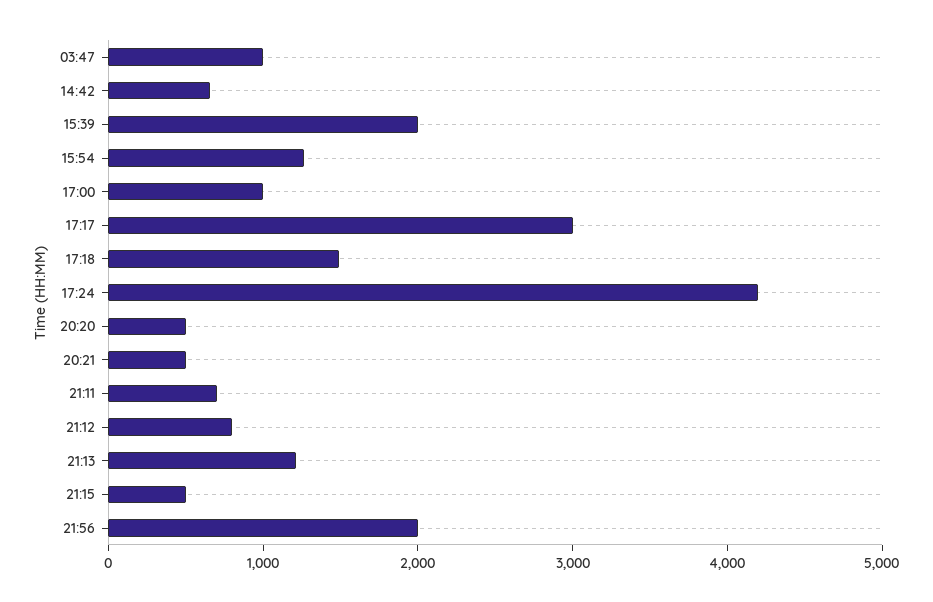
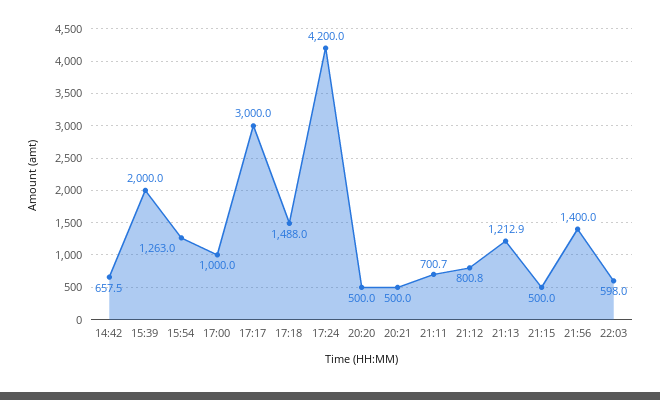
03:47: 1000 -> none
21:56: 2000 -> 1400
22:03: none -> 598

